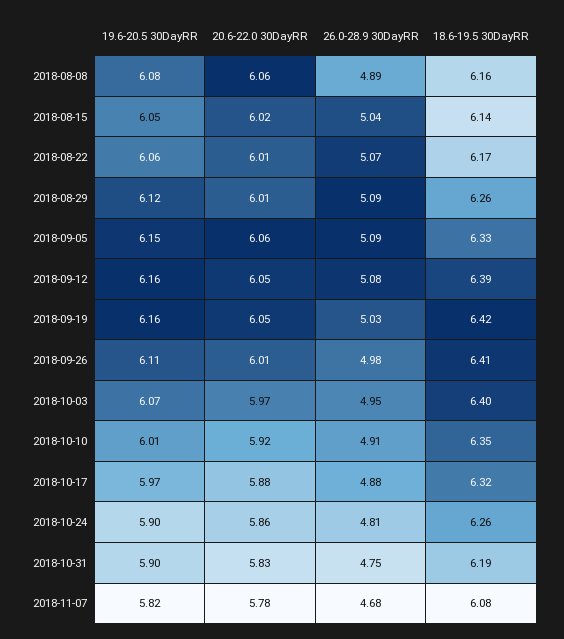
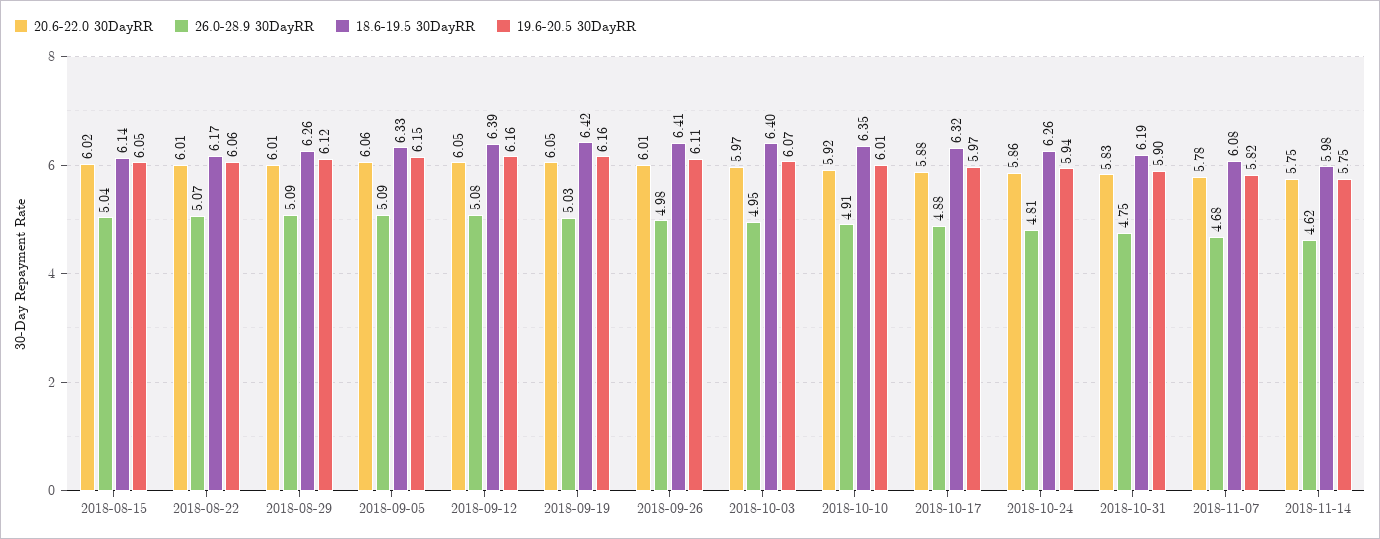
19.6-20.5 30DayRR, 2018-08-08: 6.08 -> none
20.6-22.0 30DayRR, 2018-08-08: 6.06 -> none
26.0-28.9 30DayRR, 2018-08-08: 4.89 -> none
18.6-19.5 30DayRR, 2018-08-08: 6.16 -> none
19.6-20.5 30DayRR, 2018-10-24: 5.9 -> 5.94
20.6-22.0 30DayRR, 2018-11-14: none -> 5.75
26.0-28.9 30DayRR, 2018-11-14: none -> 4.62
18.6-19.5 30DayRR, 2018-11-14: none -> 5.98
19.6-20.5 30DayRR, 2018-11-14: none -> 5.75

